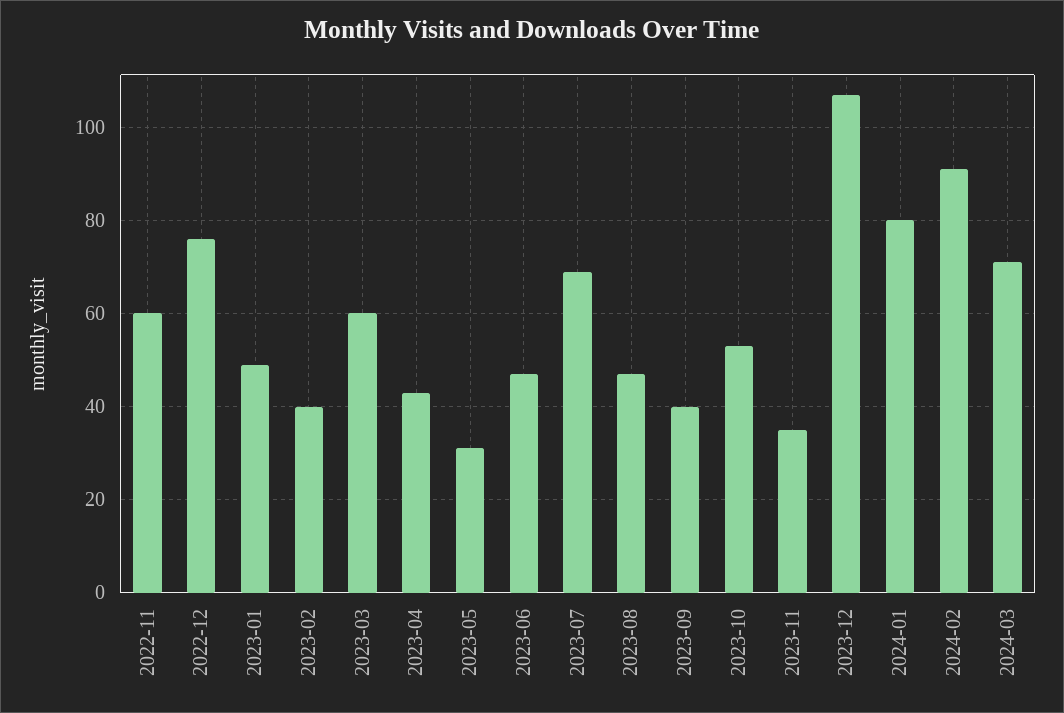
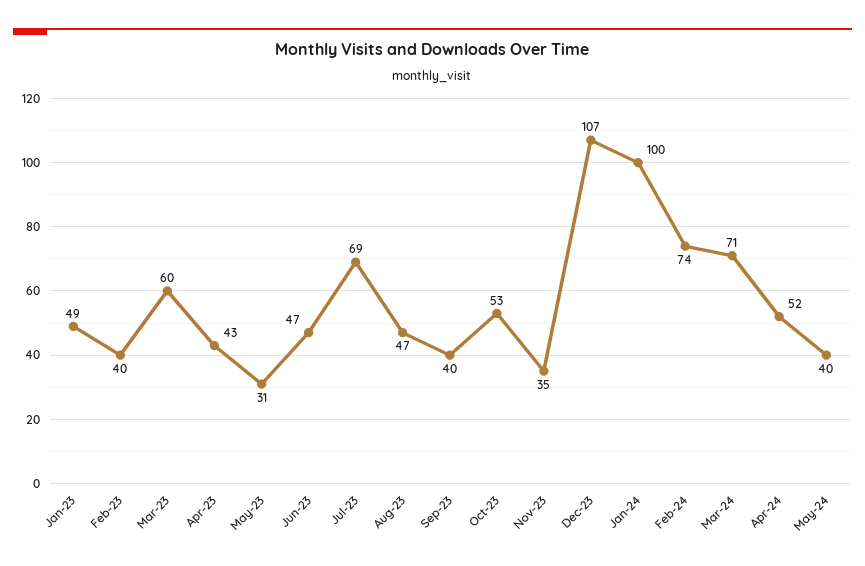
2022-11: 60 -> none
2022-12: 75 -> none
2024-01: 80 -> 100
2024-02: 90 -> 74
Apr-24: none -> 52
May-24: none -> 40

